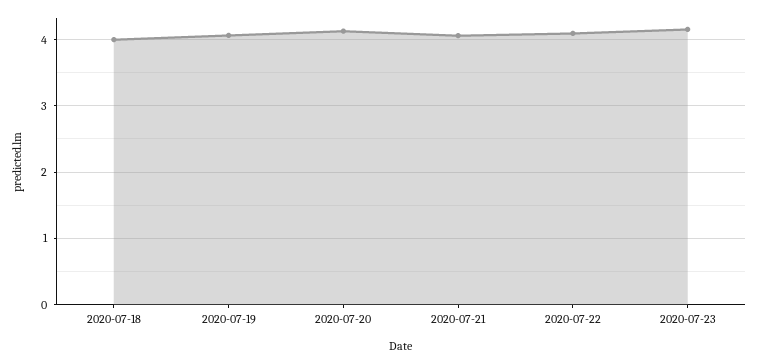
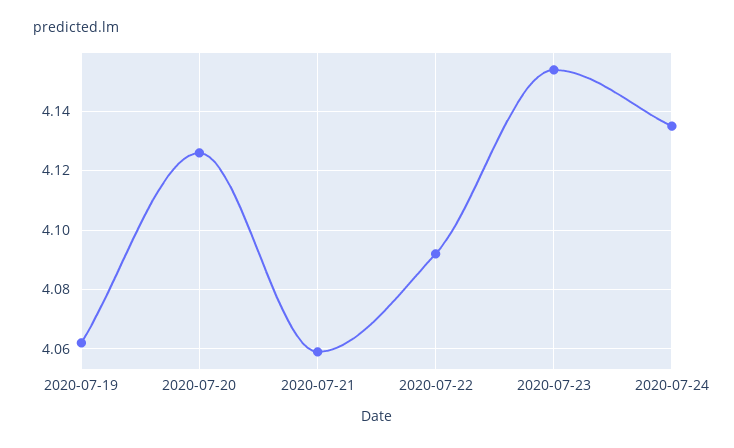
2020-07-18: 4 -> none
2020-07-24: none -> 4.135

